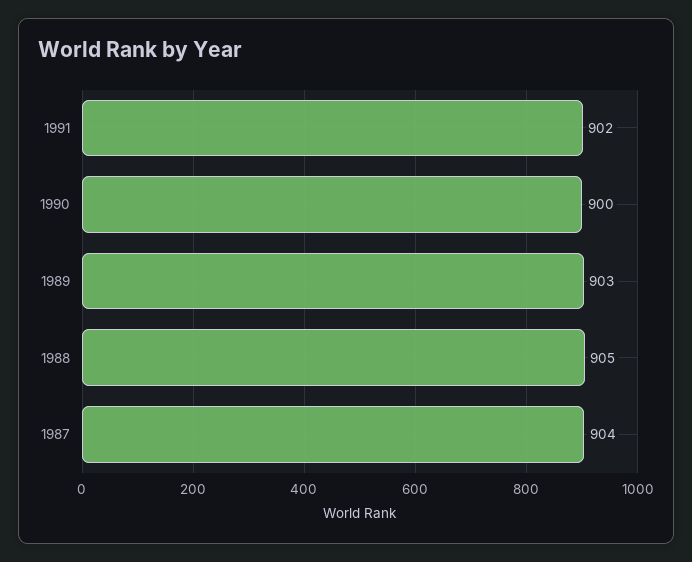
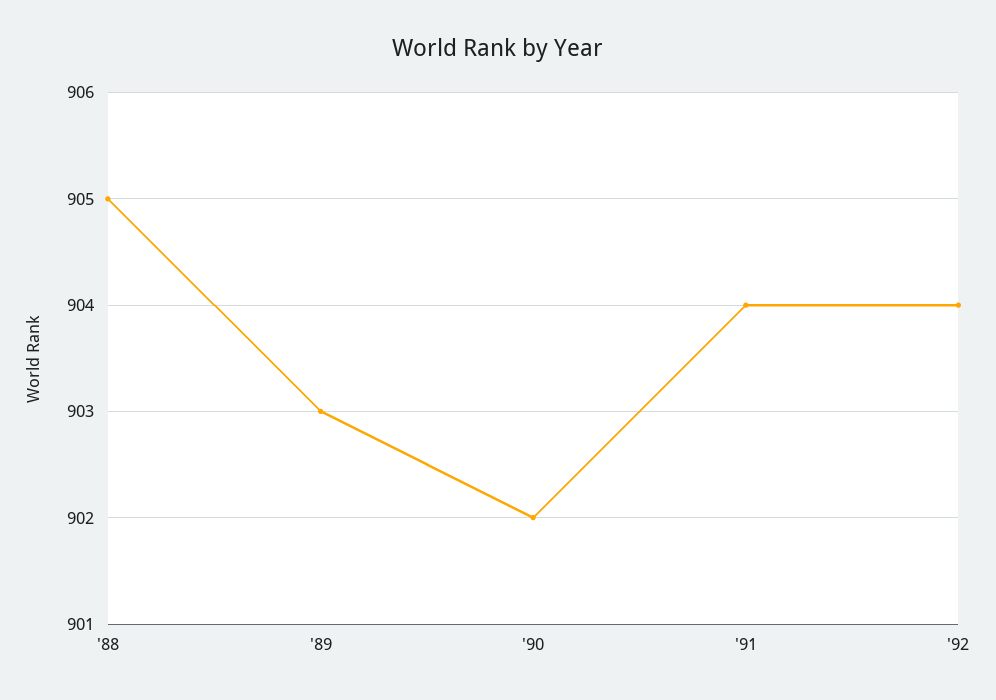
1991: 902 -> 904
1990: 900 -> 902
1987: 904 -> none
'92: none -> 904

